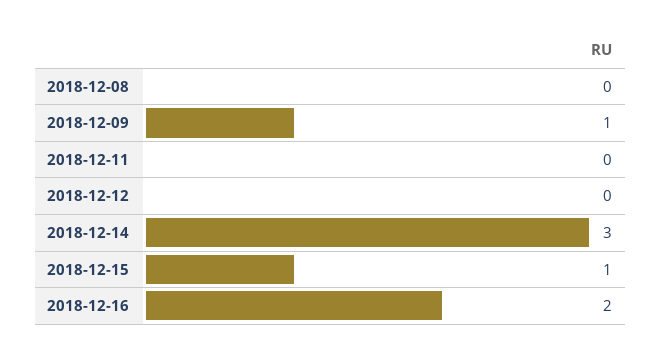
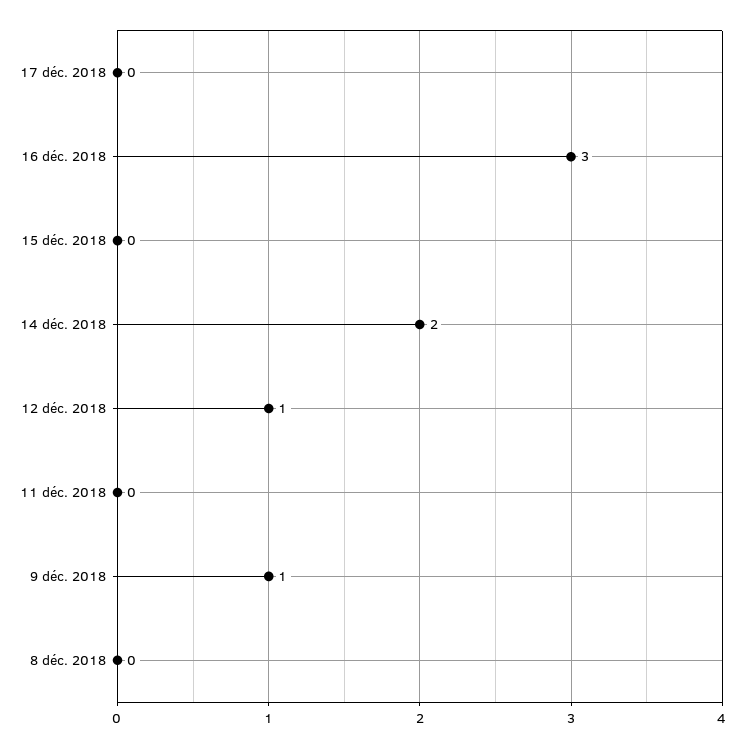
2018-12-12: 0 -> 1
2018-12-14: 3 -> 2
2018-12-15: 1 -> 0
2018-12-16: 2 -> 3
17 déc. 2018: none -> 0

